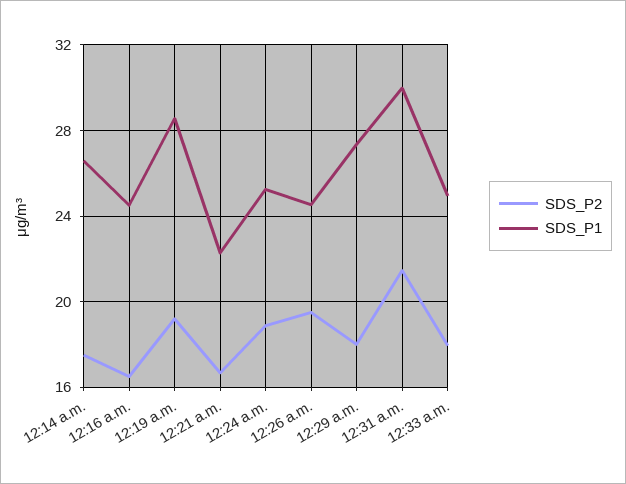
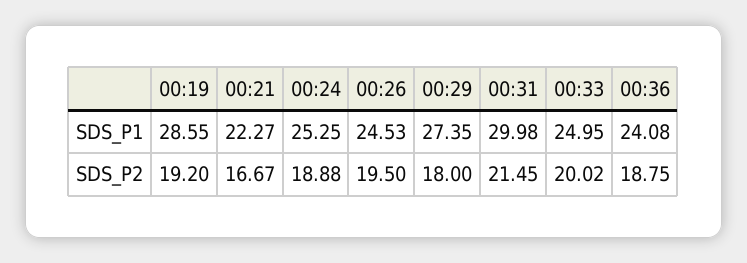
SDS_P2, 12:14 a.m.: 17.5 -> none
SDS_P1, 12:14 a.m.: 26.5 -> none
SDS_P2, 12:16 a.m.: 16.5 -> none
SDS_P1, 12:16 a.m.: 24.5 -> none
SDS_P2, 12:33 a.m.: 18 -> 20.02
SDS_P1, 00:36: none -> 24.08
SDS_P2, 00:36: none -> 18.75

